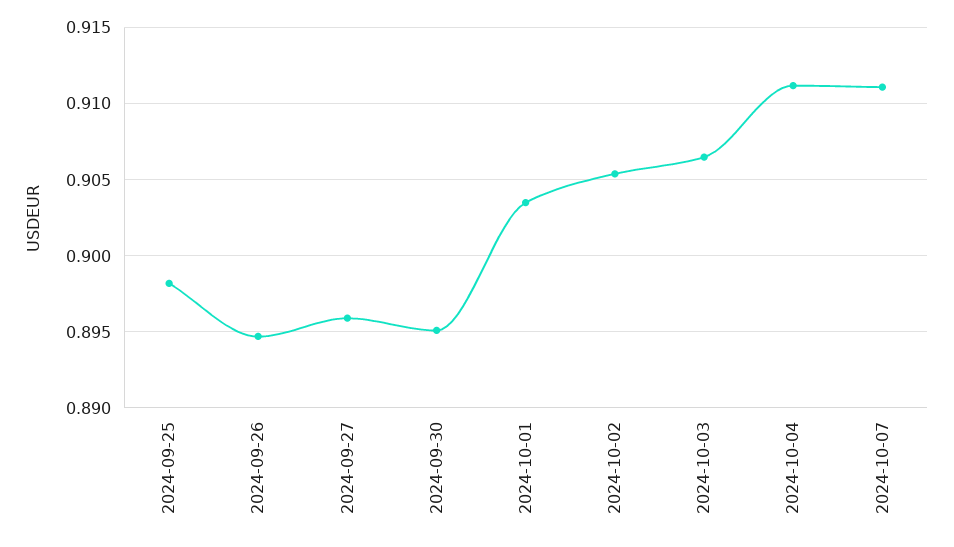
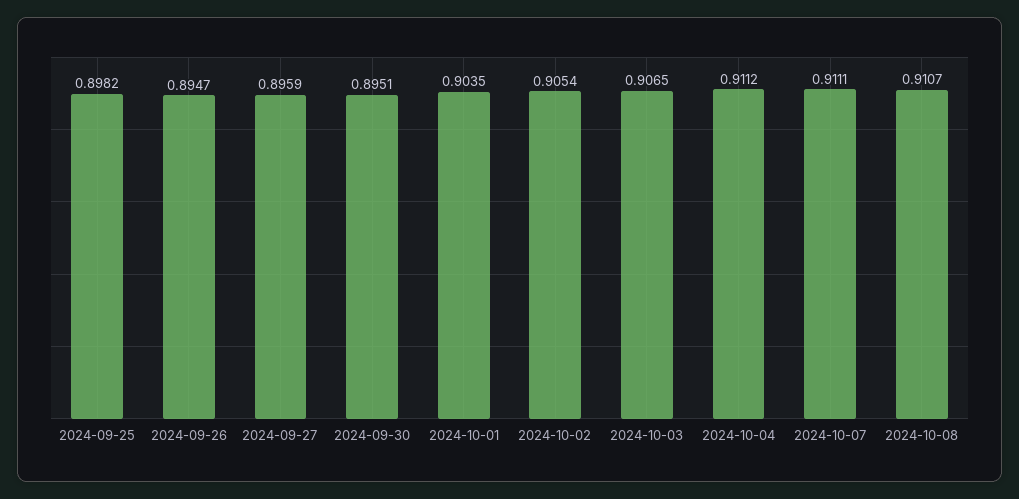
2024-10-08: none -> 0.9107

